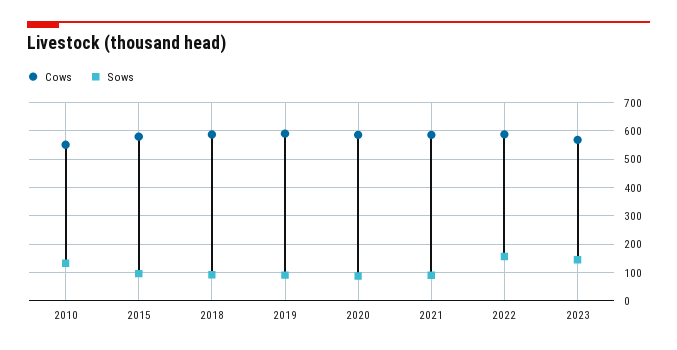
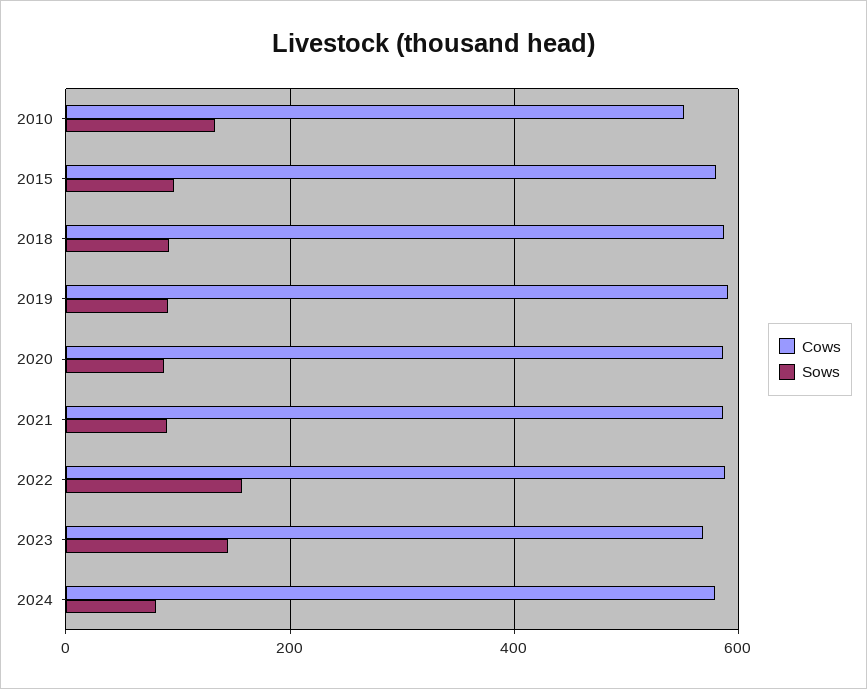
Cows, 2024: none -> 580
Sows, 2024: none -> 80

